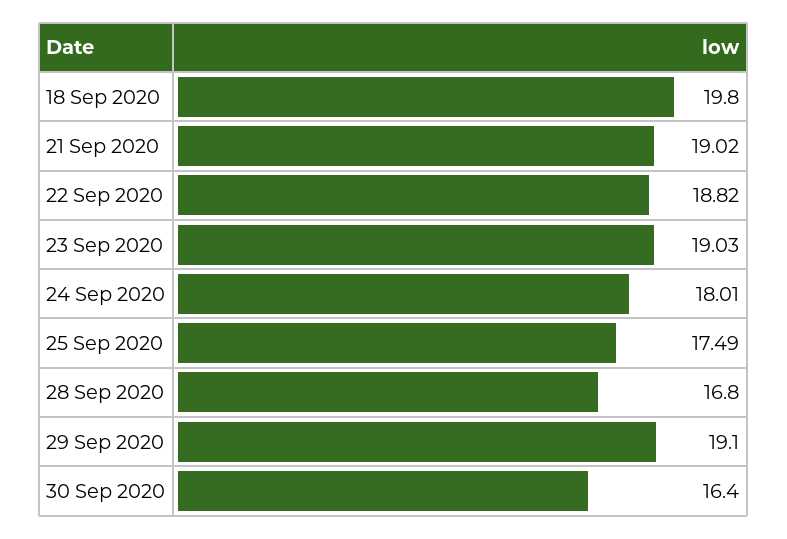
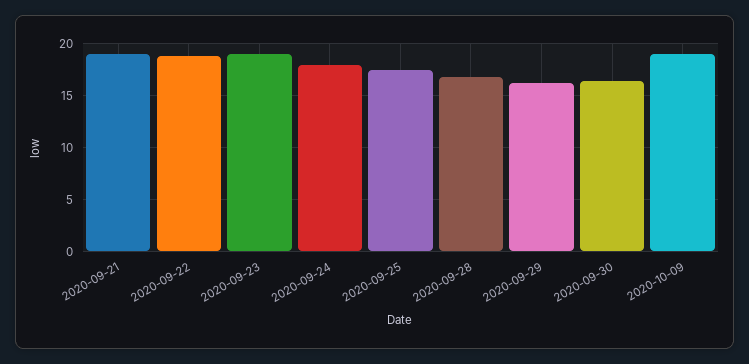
18 Sep 2020: 19.8 -> none
29 Sep 2020: 19.1 -> 16
2020-10-09: none -> 19

